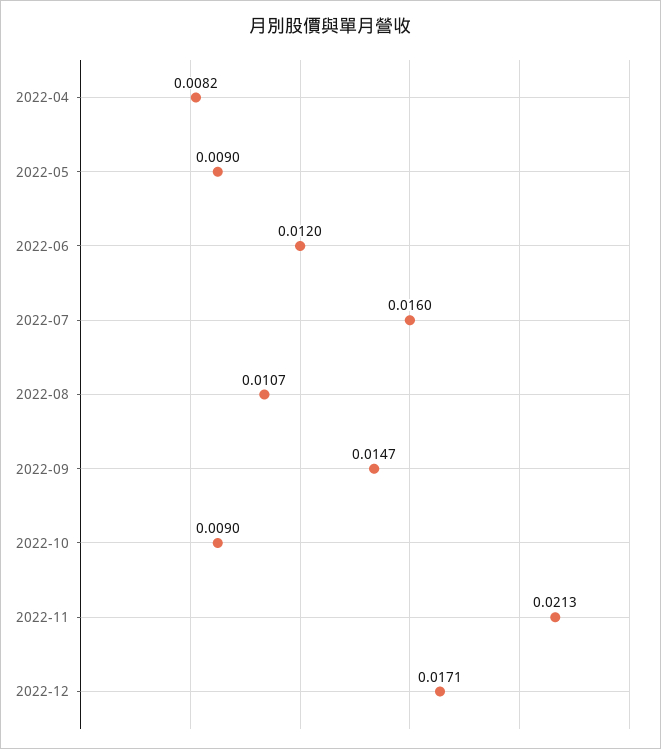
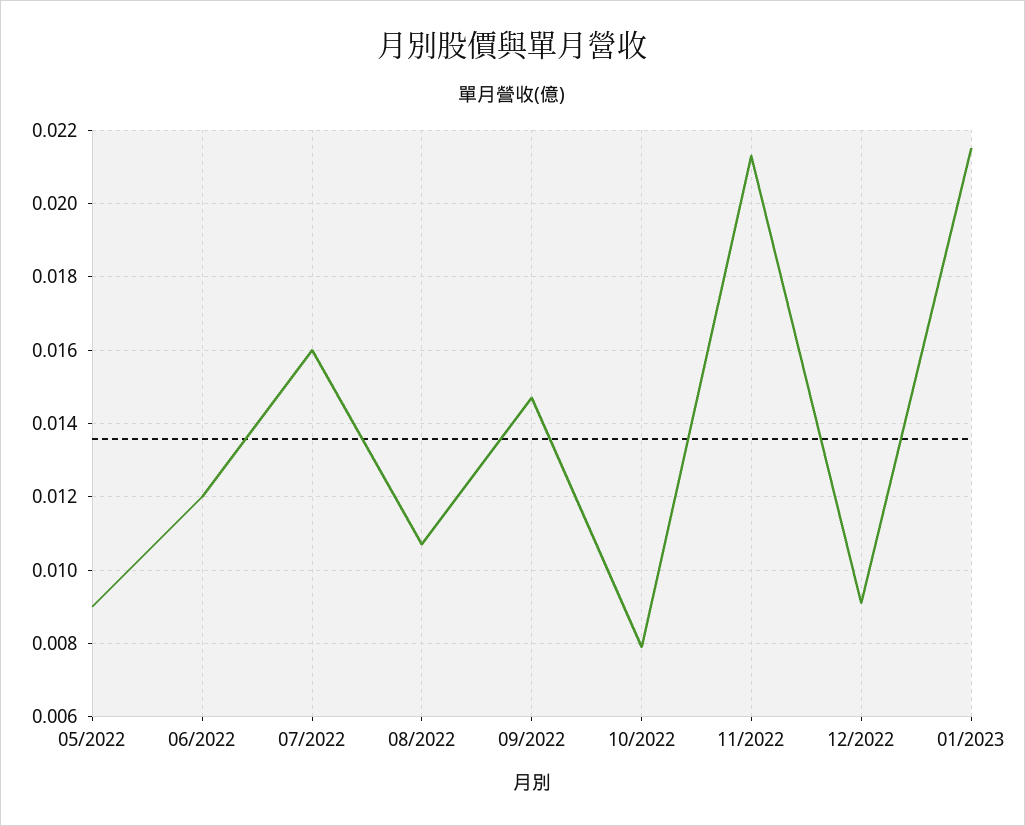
2022-04: 0.0082 -> none
2022-10: 0.009 -> 0.008
2022-12: 0.0171 -> 0.009
01/2023: none -> 0.0215

